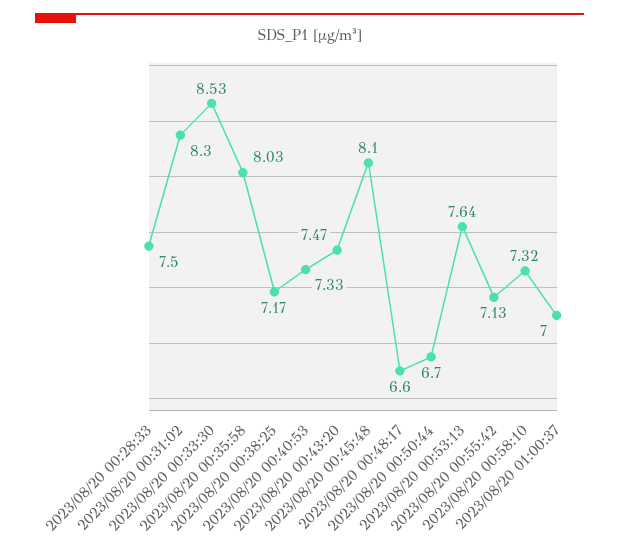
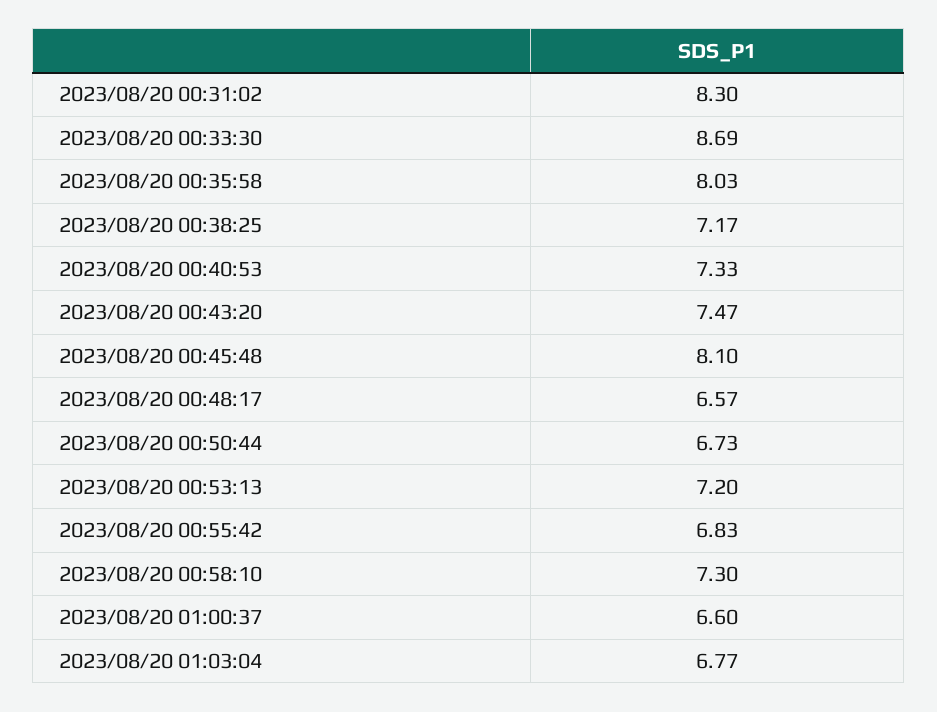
2023/08/20 00:28:33: 7.5 -> none
2023/08/20 00:33:30: 8.53 -> 8.69
2023/08/20 00:48:17: 6.6 -> 6.57
2023/08/20 00:50:44: 6.7 -> 6.73
2023/08/20 00:53:13: 7.64 -> 7.2
2023/08/20 00:55:42: 7.13 -> 6.83
2023/08/20 00:58:10: 7.32 -> 7.3
2023/08/20 01:00:37: 7 -> 6.6
2023/08/20 01:03:04: none -> 6.77

